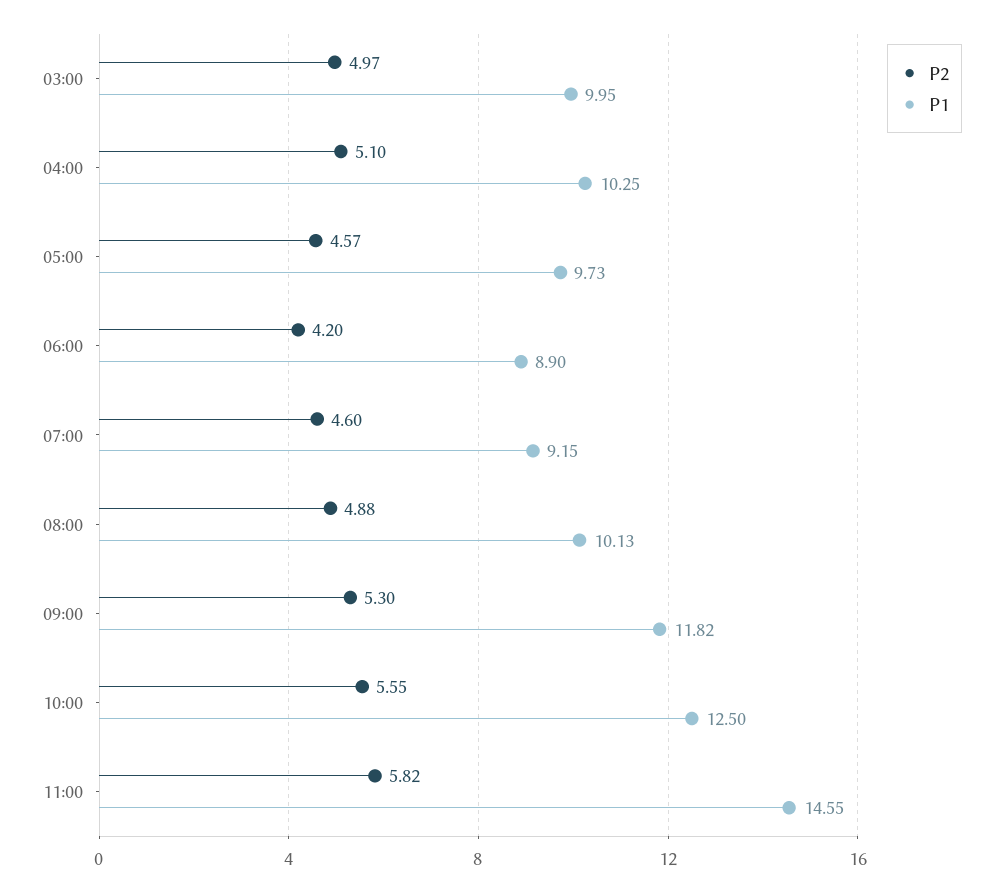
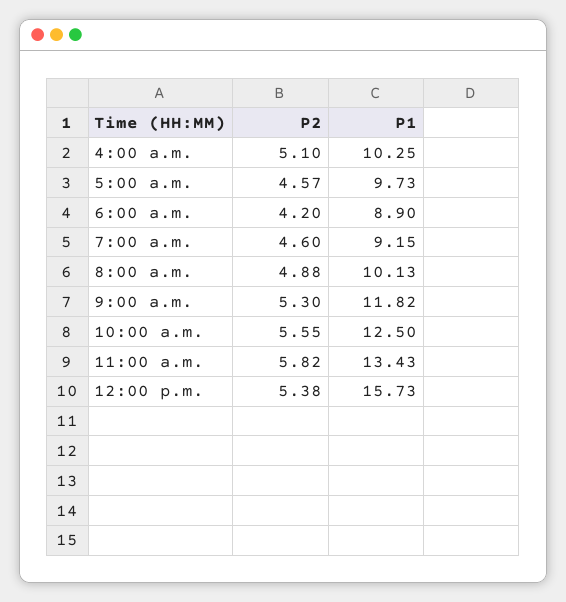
P2, 03:00: 4.97 -> none
P1, 03:00: 9.95 -> none
P1, 11:00: 14.55 -> 13.43
P2, 12:00 p.m.: none -> 5.38
P1, 12:00 p.m.: none -> 15.73

